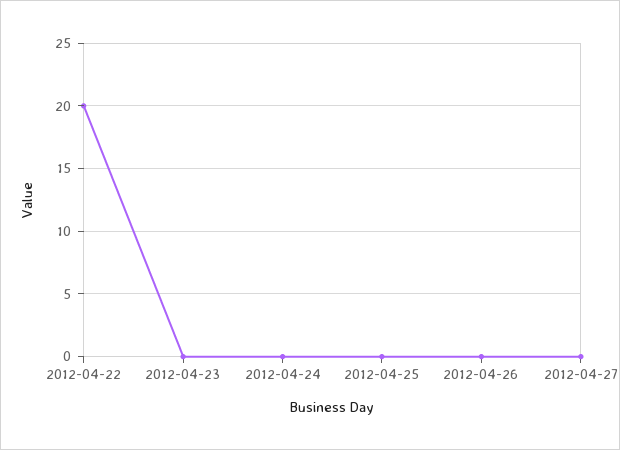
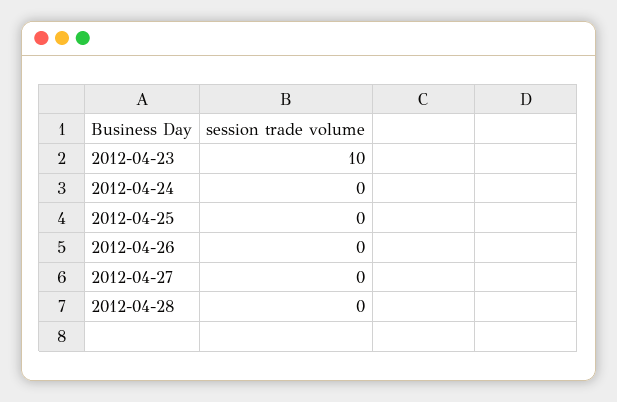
2012-04-22: 20 -> none
2012-04-23: 0 -> 10
2012-04-28: none -> 0

